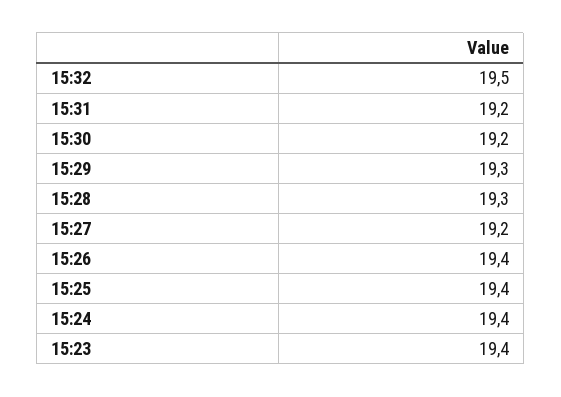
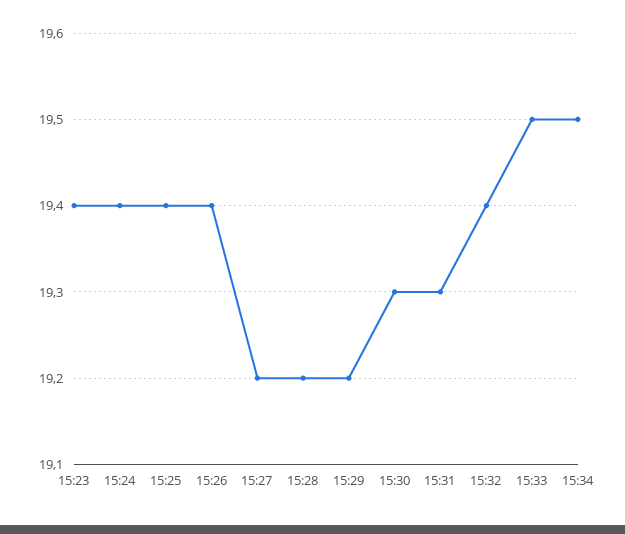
15:32: 19.5 -> 19.4
15:31: 19.2 -> 19.3
15:30: 19.2 -> 19.3
15:29: 19.3 -> 19.2
15:28: 19.3 -> 19.2
15:33: none -> 19.5
15:34: none -> 19.5

